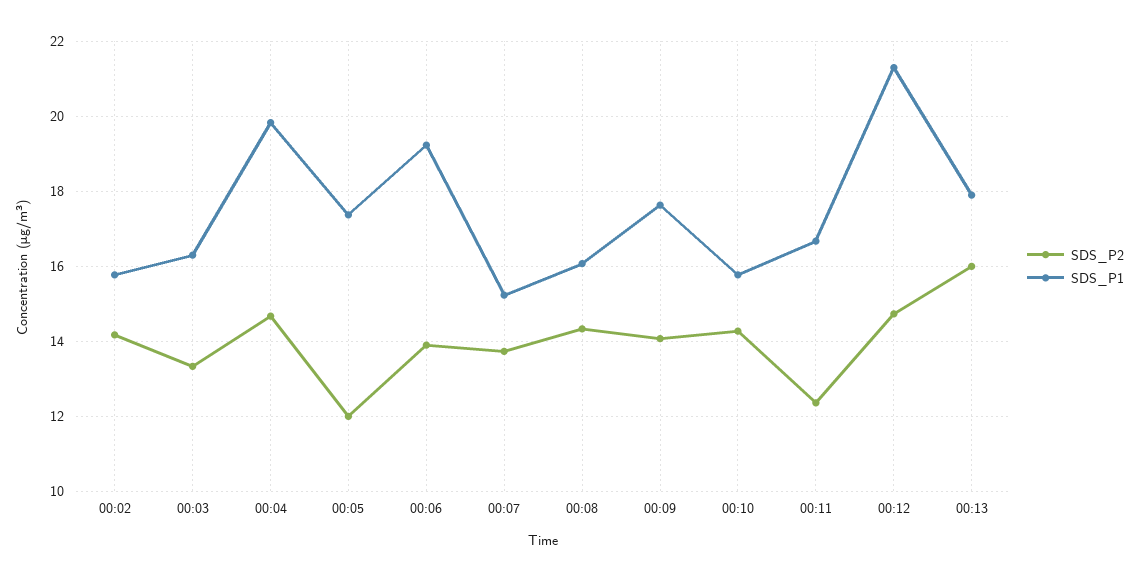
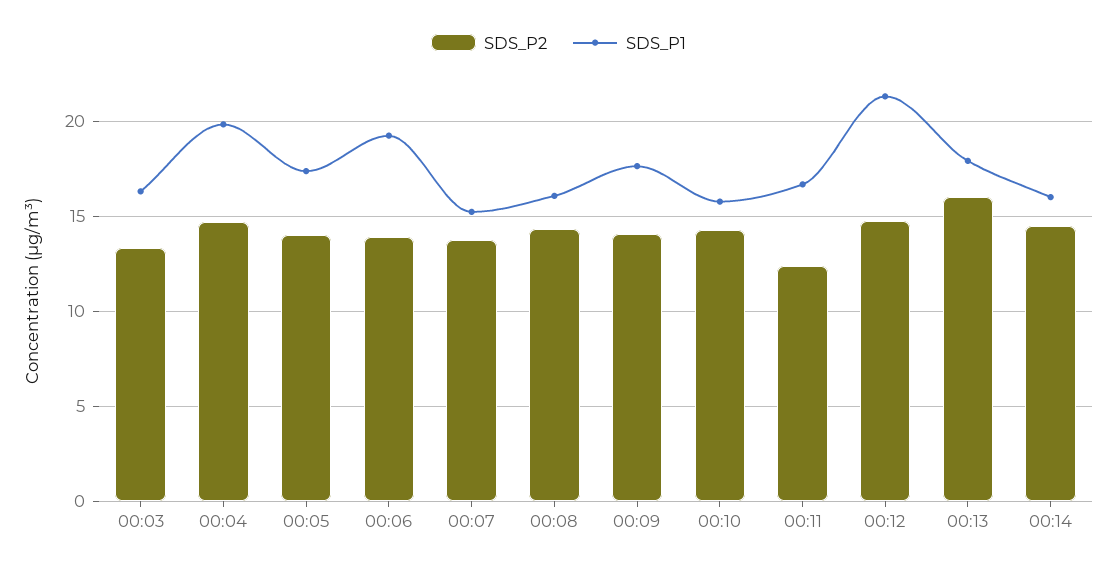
SDS_P2, 00:02: 14.2 -> none
SDS_P1, 00:02: 15.8 -> none
SDS_P2, 00:05: 12 -> 14
SDS_P2, 00:14: none -> 14.5
SDS_P1, 00:14: none -> 16

